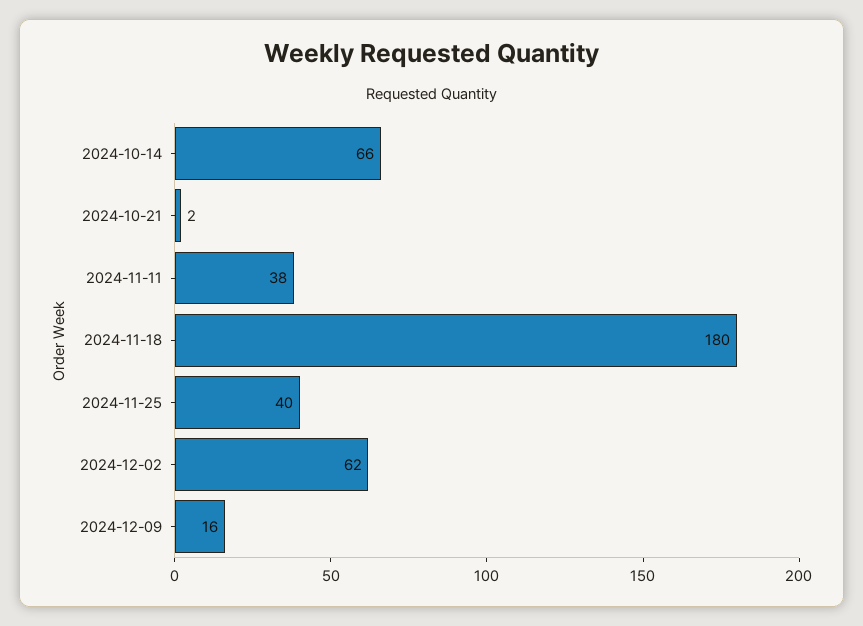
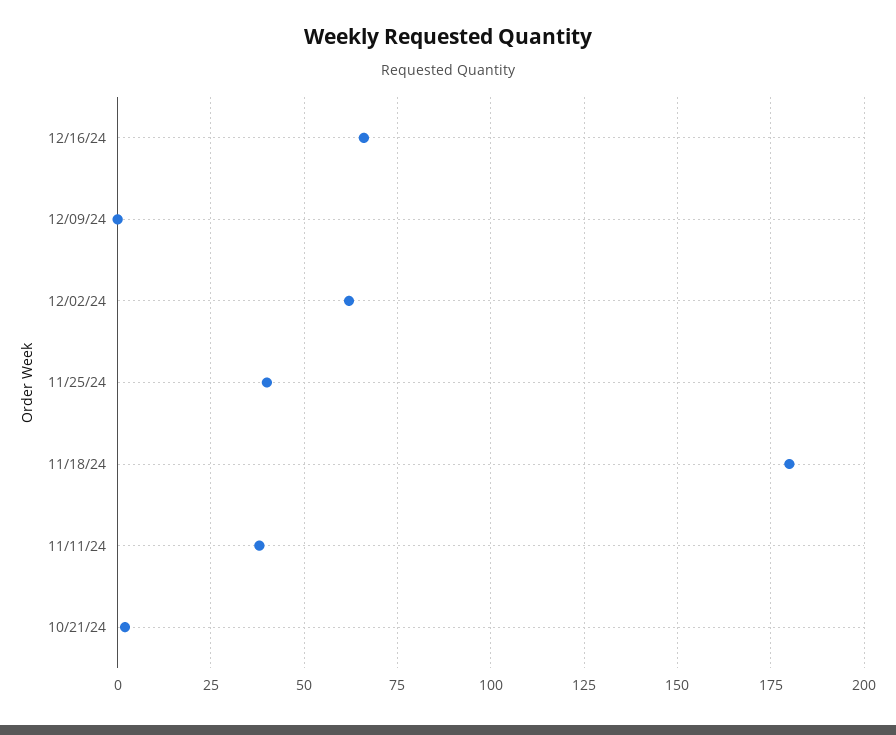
2024-10-14: 66 -> none
2024-12-09: 16 -> 0
12/16/24: none -> 65

